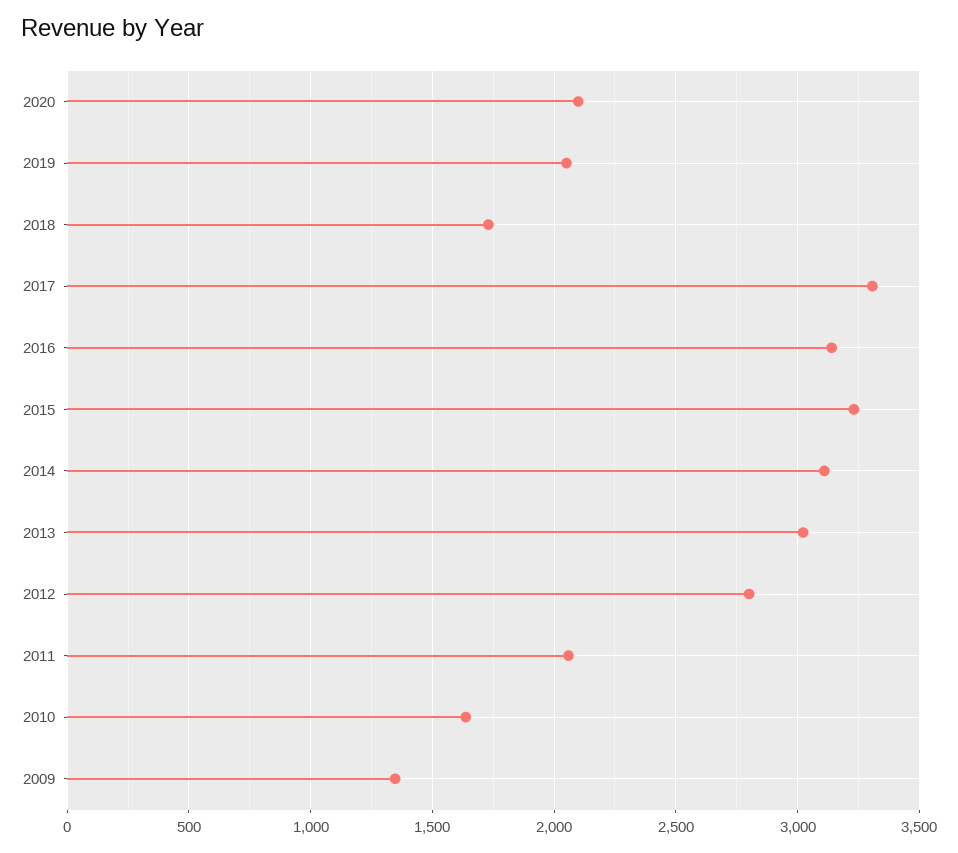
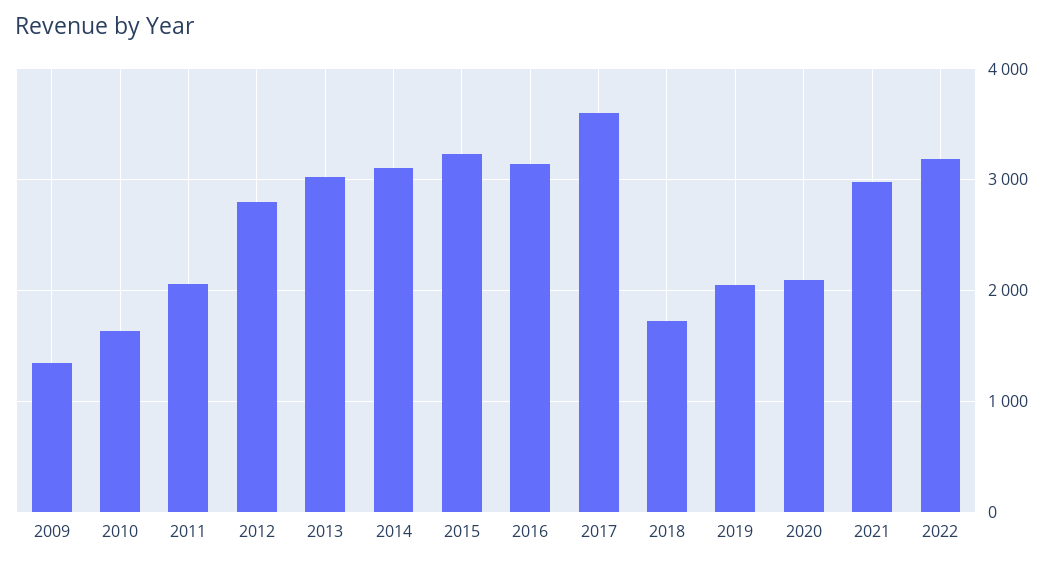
2017: 3300 -> 3600
2021: none -> 3000
2022: none -> 3200

